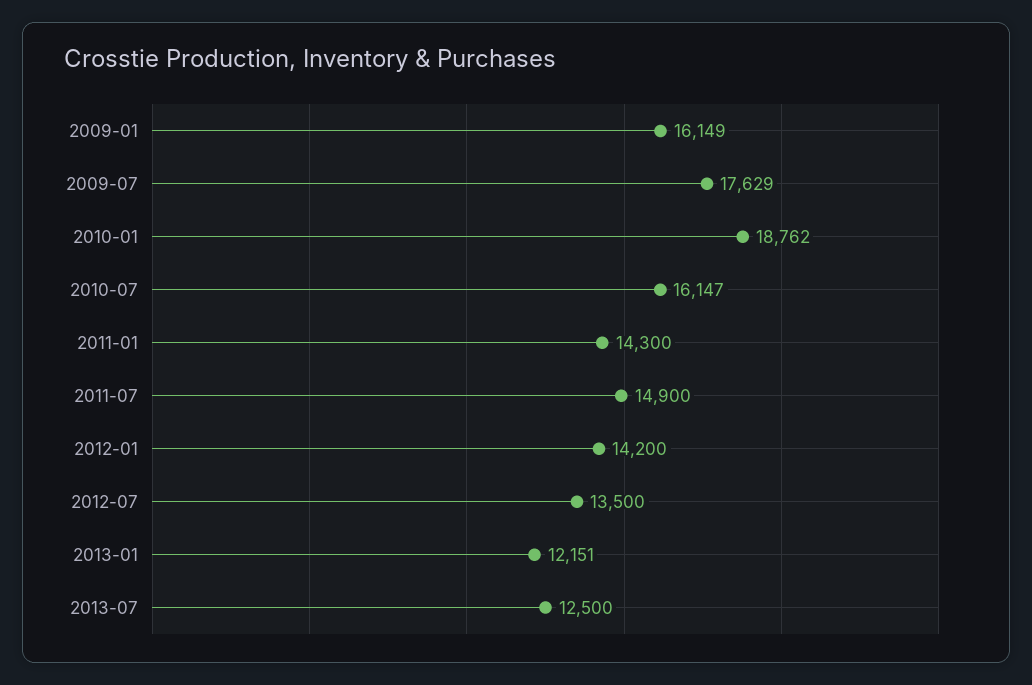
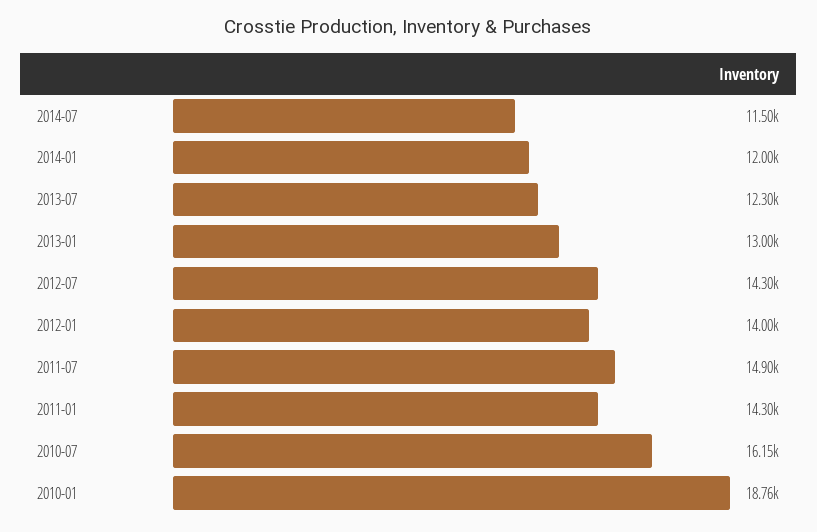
2009-01: 16149 -> none
2009-07: 17629 -> none
2012-01: 14200 -> 14000
2012-07: 13500 -> 14300
2013-01: 12151 -> 13000
2013-07: 12500 -> 12300
2014-07: none -> 11500
2014-01: none -> 12000

